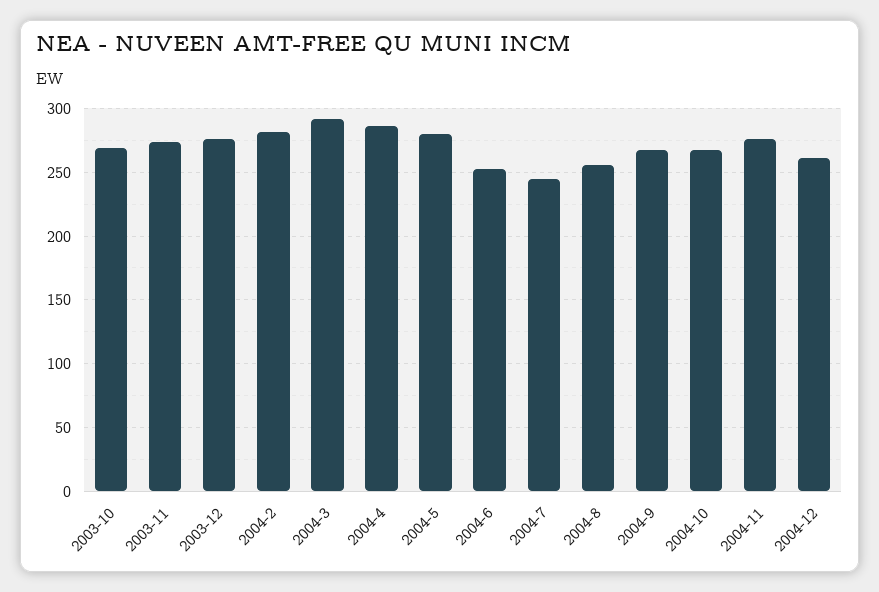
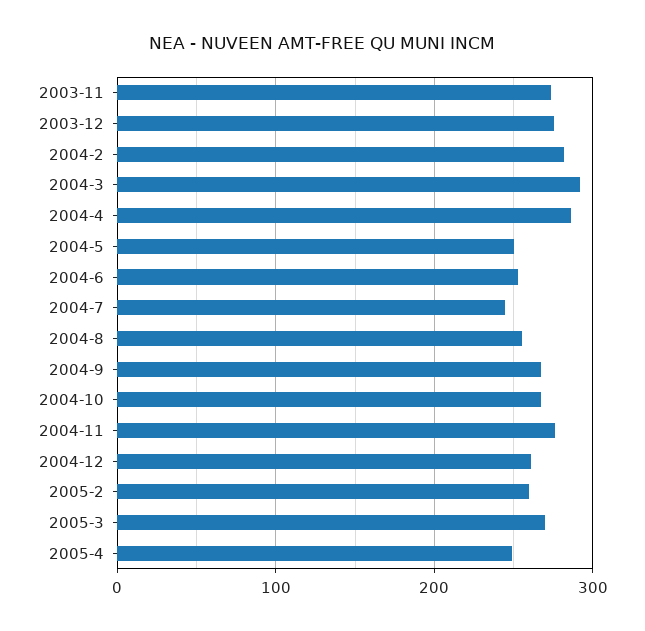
2003-10: 270 -> none
2004-5: 280 -> 250
2005-2: none -> 260
2005-3: none -> 270
2005-4: none -> 250

